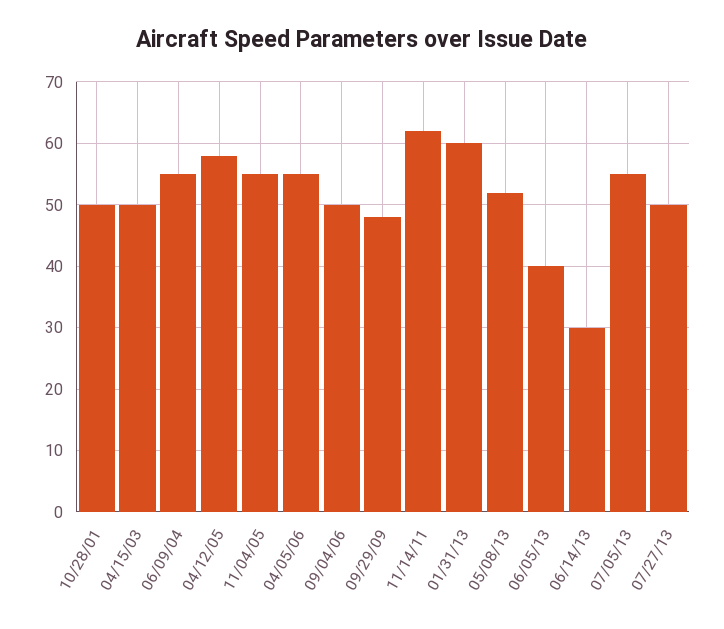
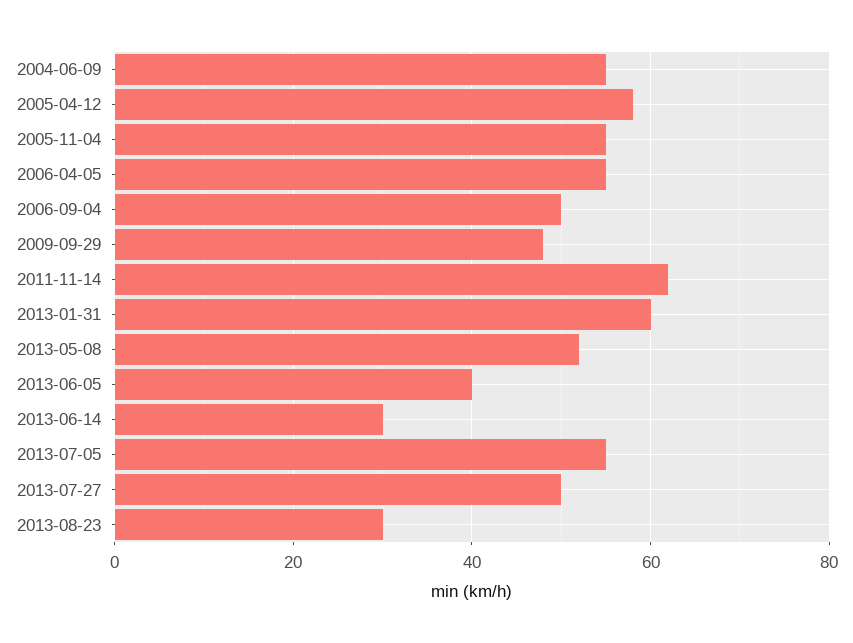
10/28/01: 50 -> none
04/15/03: 50 -> none
2013-08-23: none -> 30

